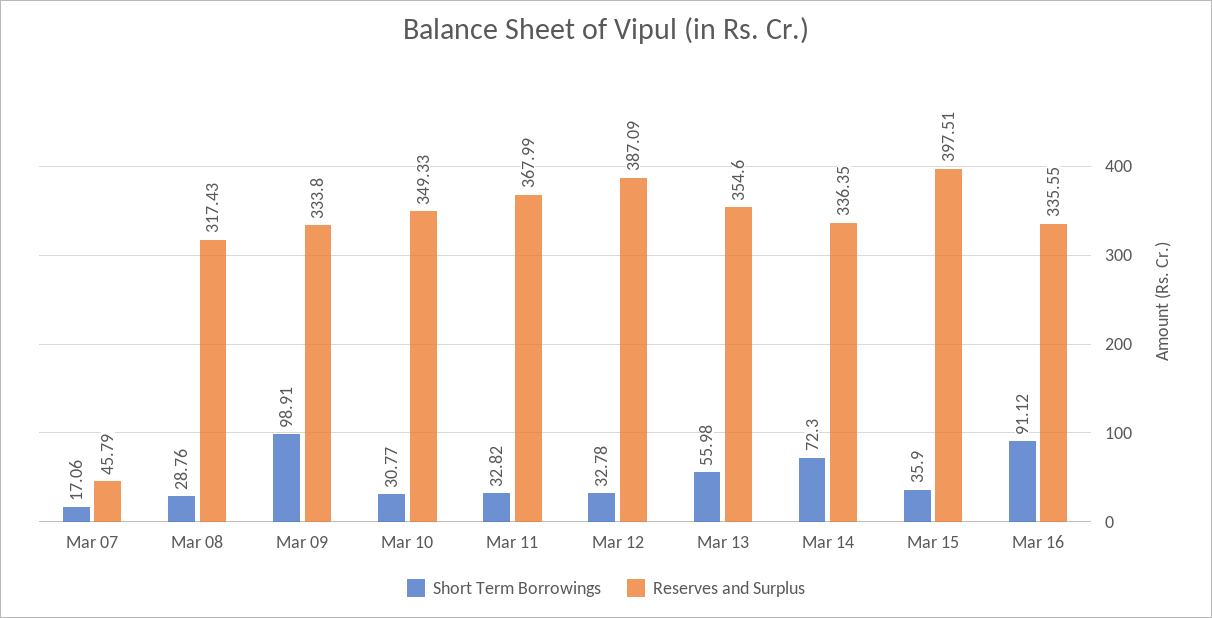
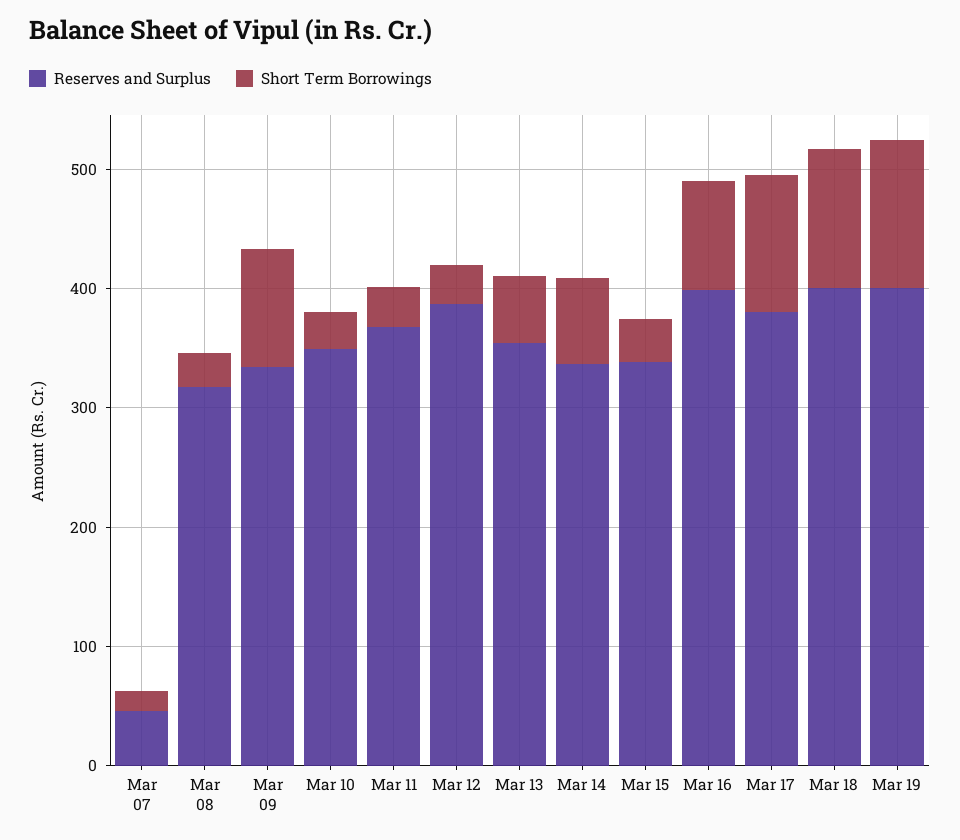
Reserves and Surplus, Mar 15: 397.51 -> 340
Reserves and Surplus, Mar 16: 335.55 -> 400
Reserves and Surplus, Mar 17: none -> 380
Short Term Borrowings, Mar 17: none -> 120
Reserves and Surplus, Mar 18: none -> 400
Short Term Borrowings, Mar 18: none -> 120
Reserves and Surplus, Mar 19: none -> 400
Short Term Borrowings, Mar 19: none -> 120

